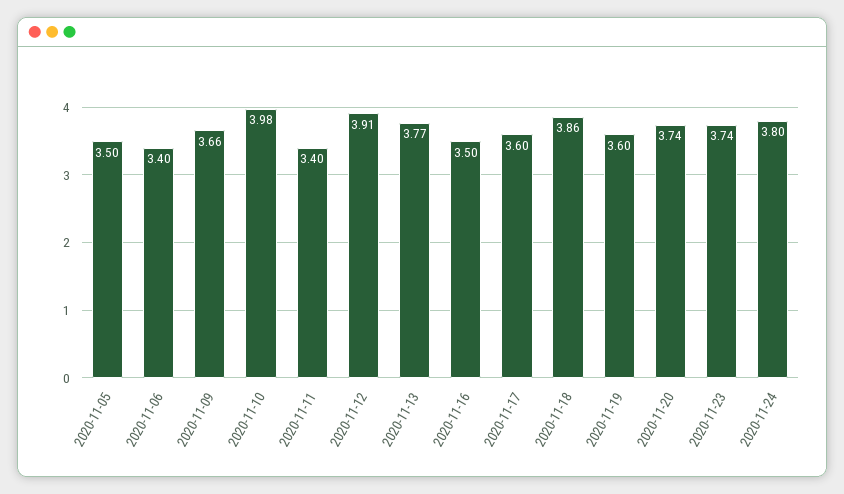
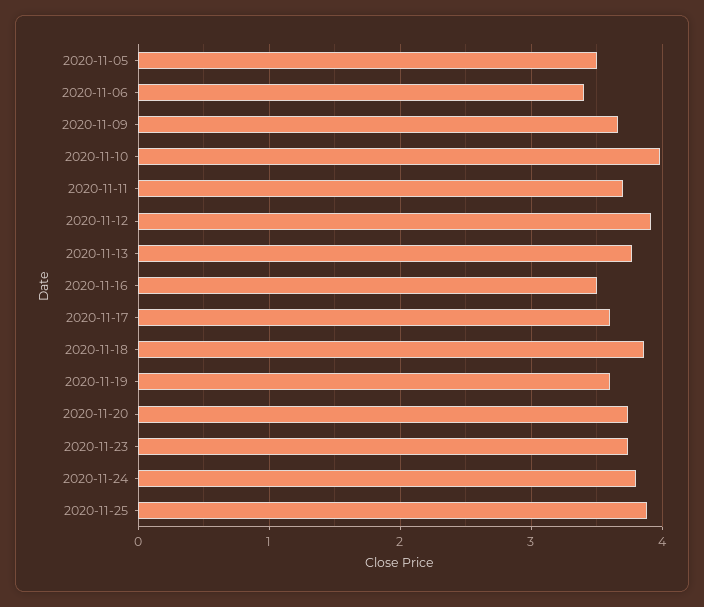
2020-11-11: 3.4 -> 3.7
2020-11-25: none -> 3.9

